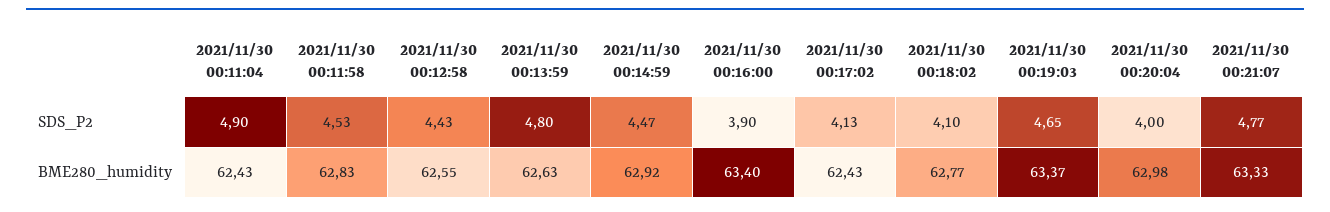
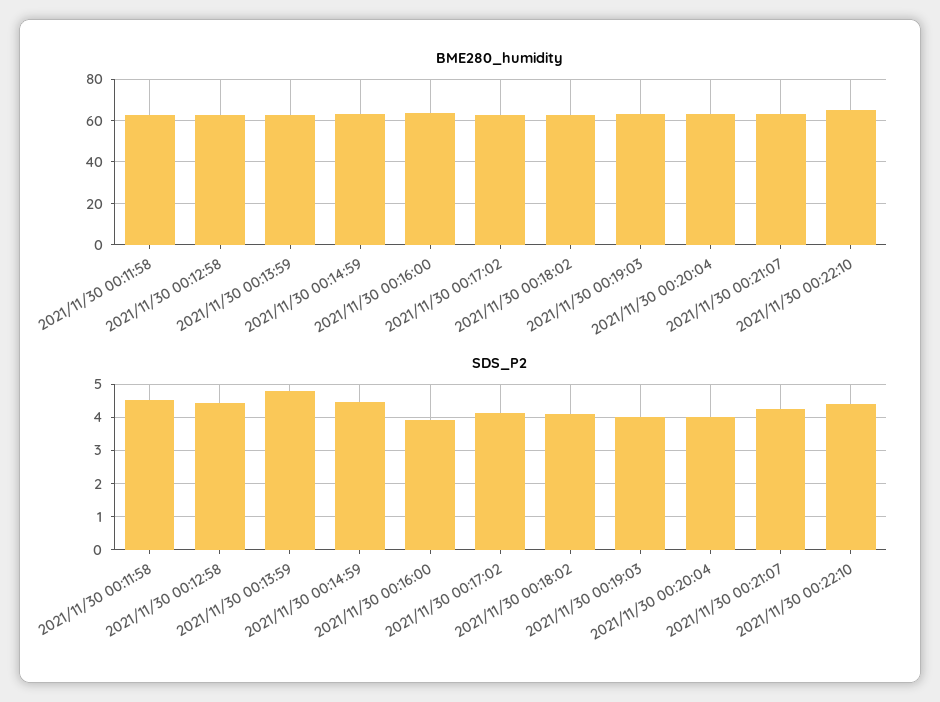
SDS_P2, 2021/11/30 00:11:04: 4.9 -> none
SDS_P2, 2021/11/30 00:19:03: 4.65 -> 4
SDS_P2, 2021/11/30 00:21:07: 4.77 -> 4.2
BME280_humidity, 2021/11/30 00:11:04: 62.43 -> none
BME280_humidity, 2021/11/30 00:22:10: none -> 65
SDS_P2, 2021/11/30 00:22:10: none -> 4.4

